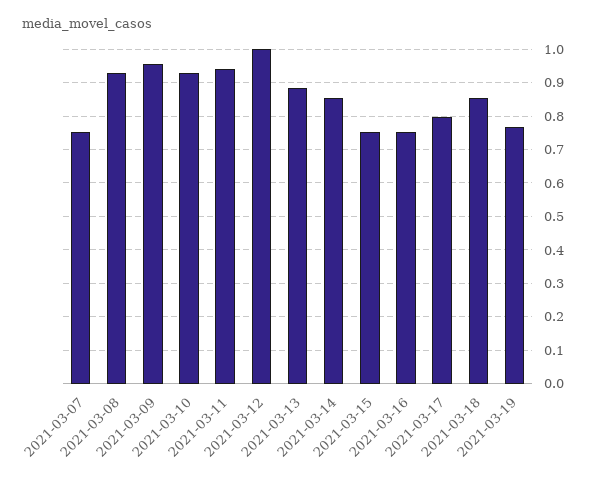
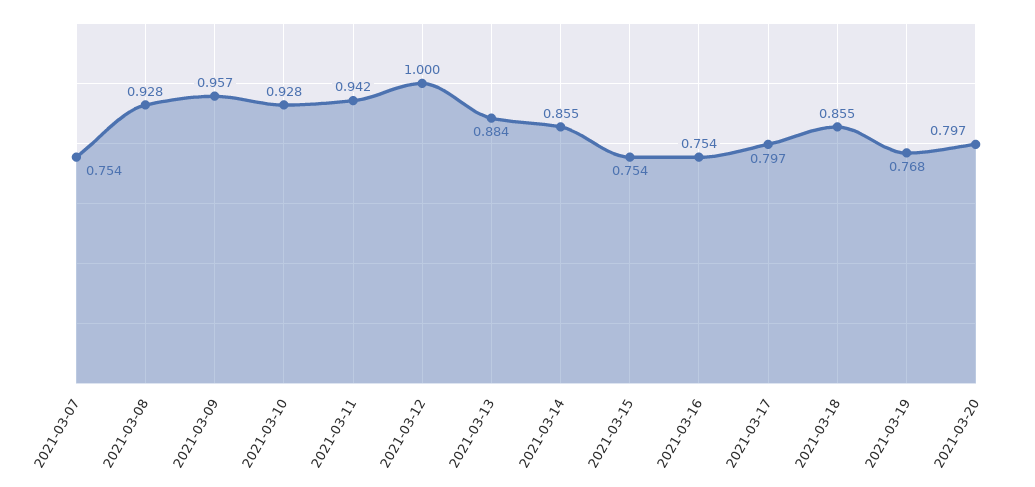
2021-03-20: none -> 0.797

